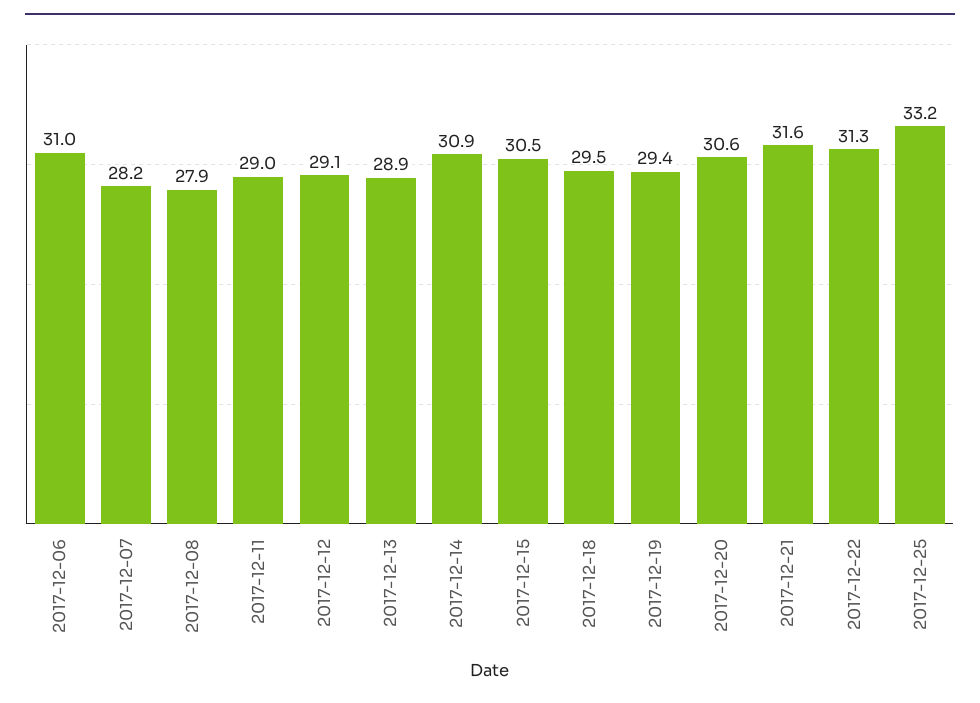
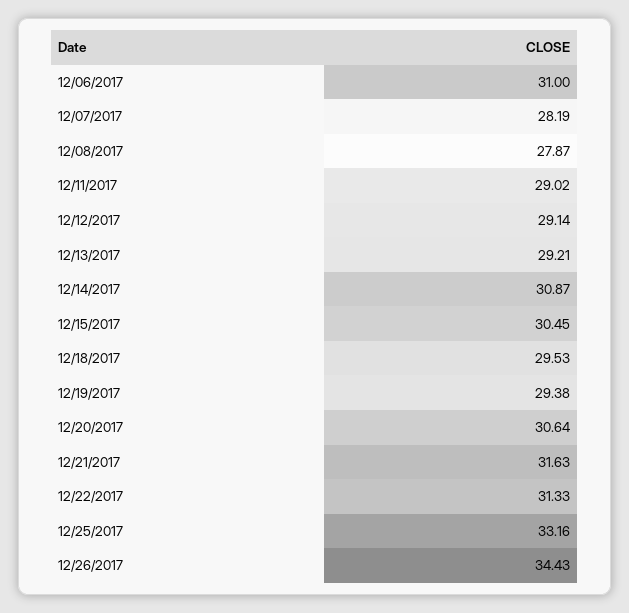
2017-12-13: 28.9 -> 29.21
12/26/2017: none -> 34.43

